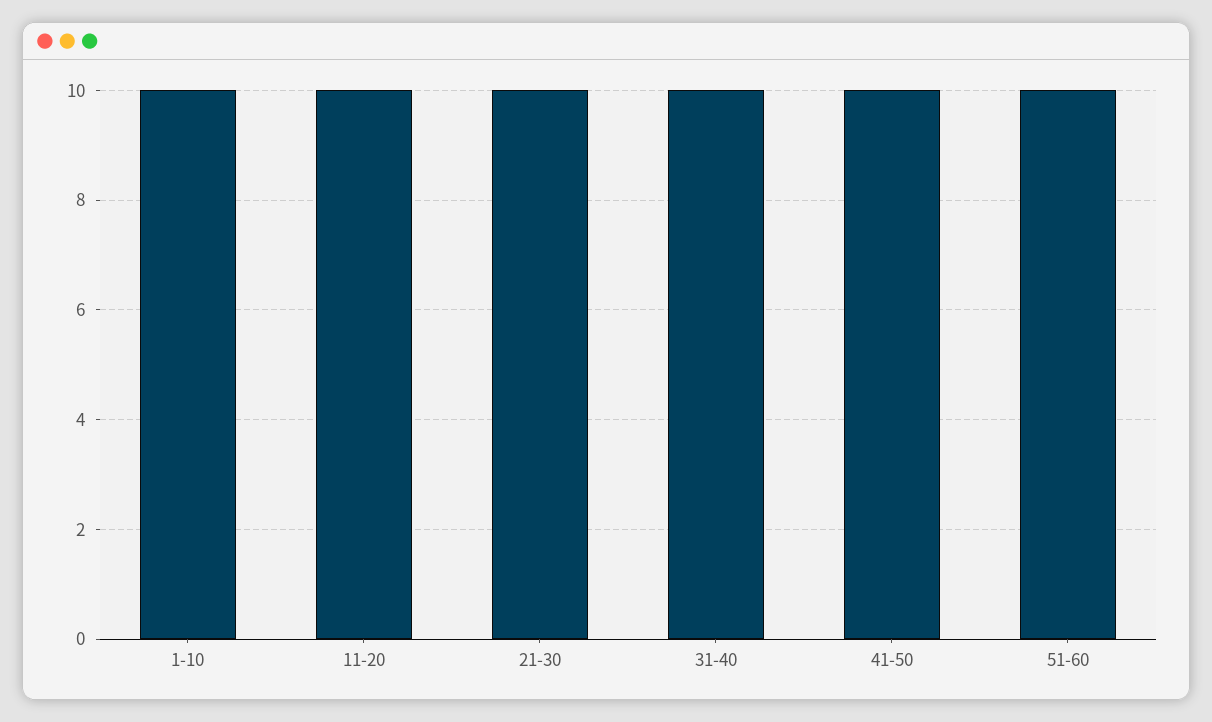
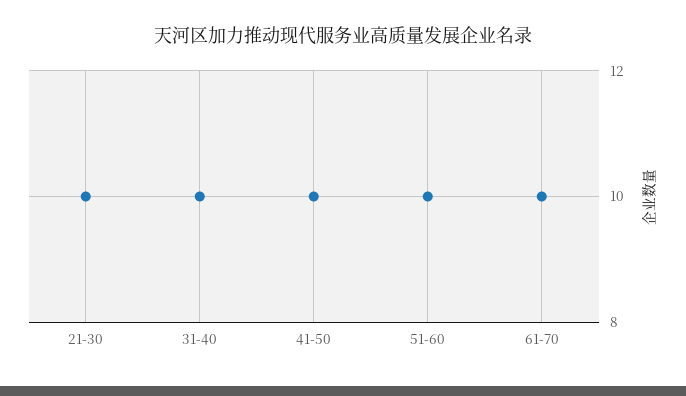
1-10: 10 -> none
11-20: 10 -> none
61-70: none -> 10

